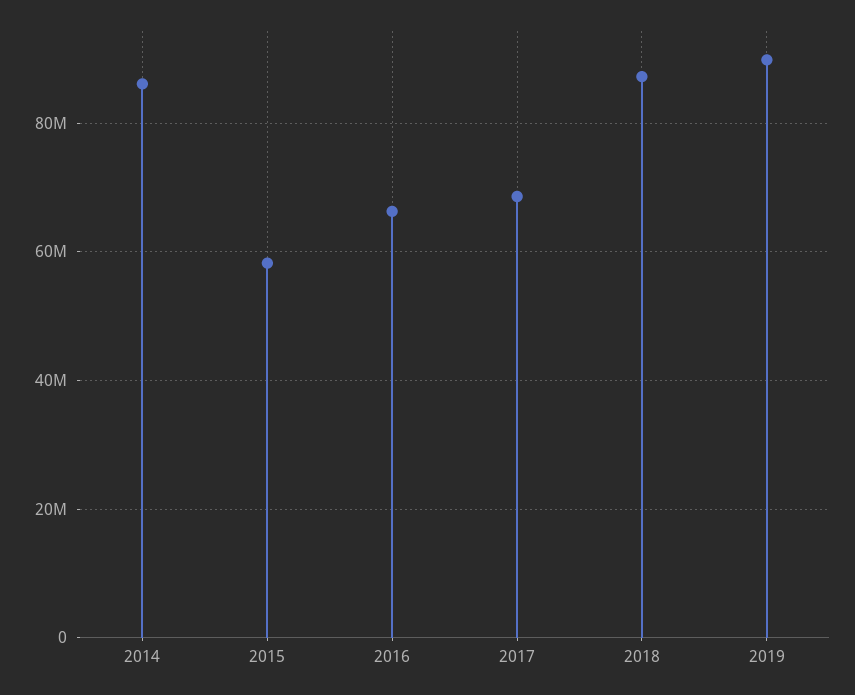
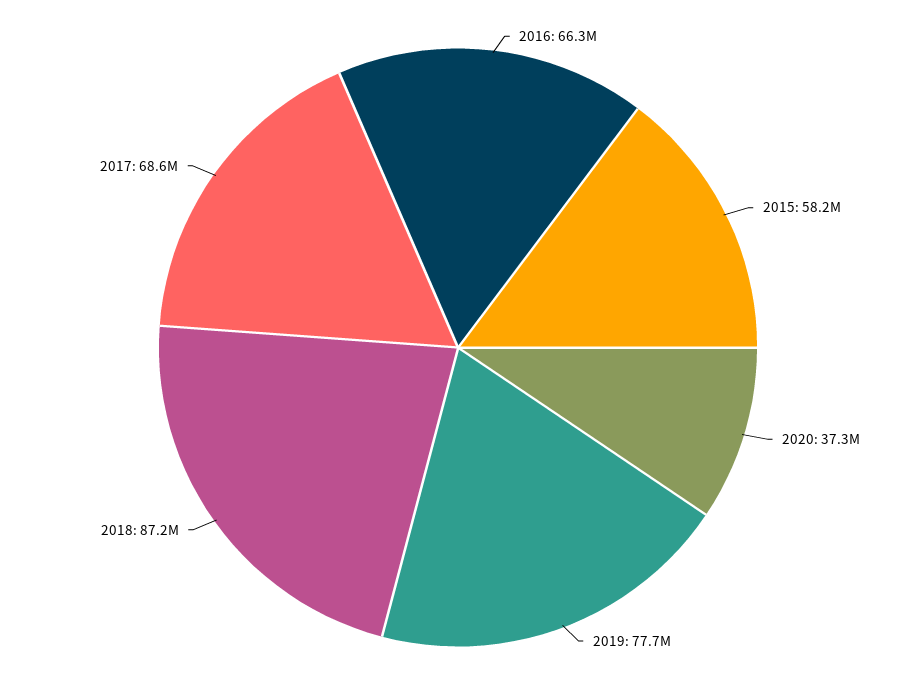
2014: 86000000 -> none
2019: 90000000 -> 77700000
2020: none -> 37300000

